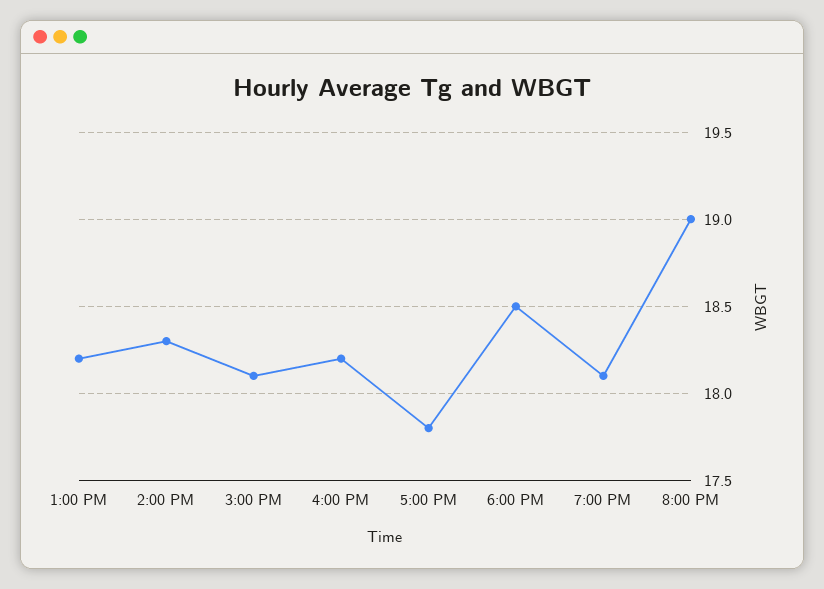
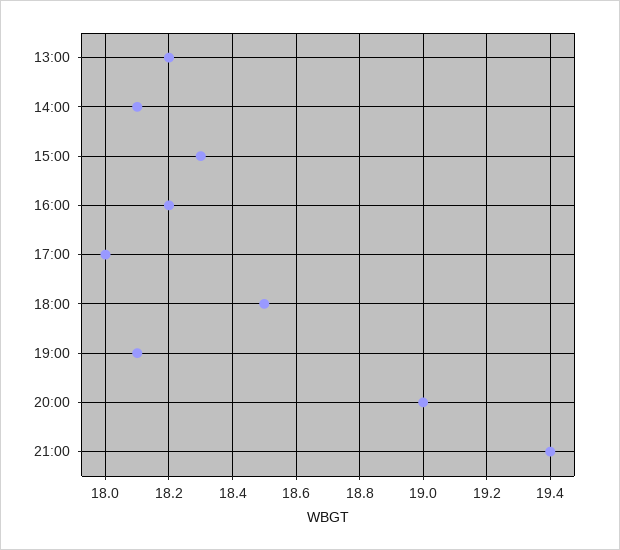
2:00 PM: 18.3 -> 18.1
3:00 PM: 18.1 -> 18.3
5:00 PM: 17.8 -> 18
21:00: none -> 19.4

